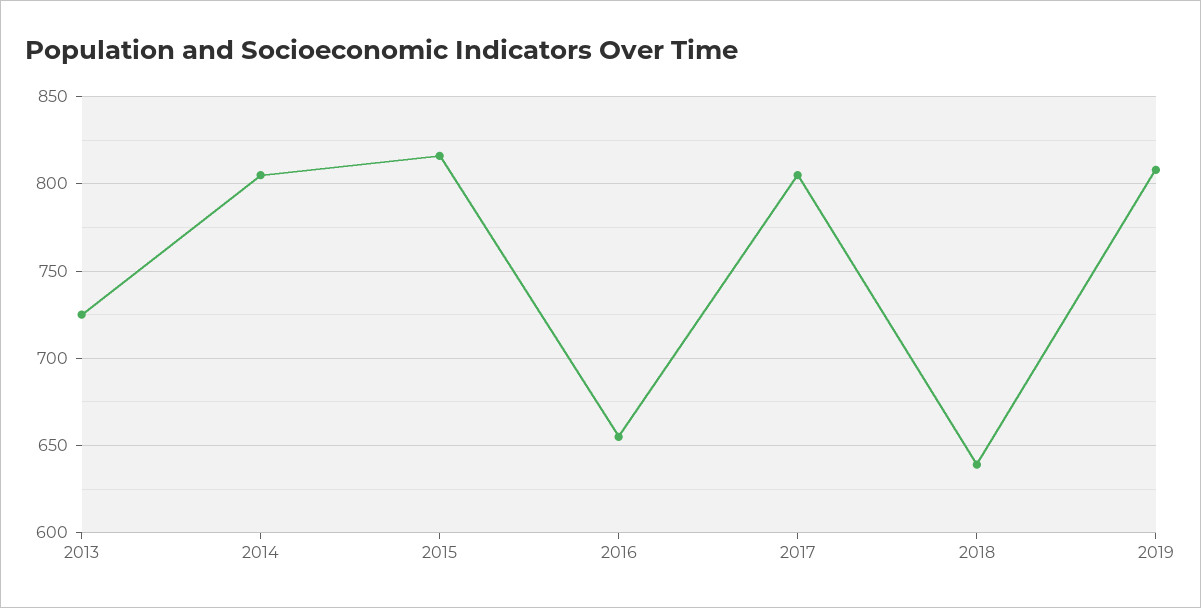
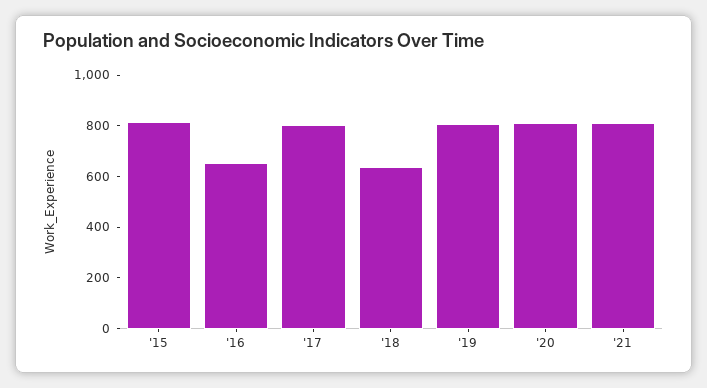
2013: 725 -> none
2014: 805 -> none
'20: none -> 800
'21: none -> 800

